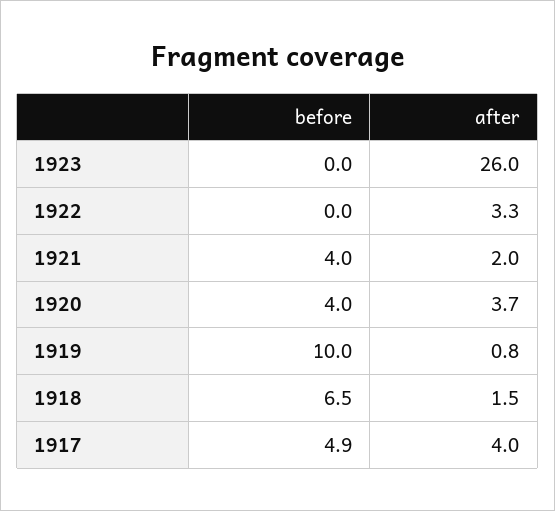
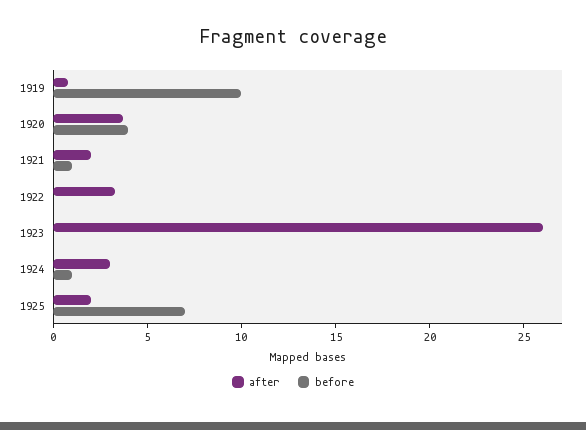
before, 1921: 4 -> 1
before, 1918: 6.5 -> none
after, 1918: 1.5 -> none
before, 1917: 4.9 -> none
after, 1917: 4 -> none
after, 1924: none -> 3
before, 1924: none -> 1
after, 1925: none -> 2
before, 1925: none -> 7

